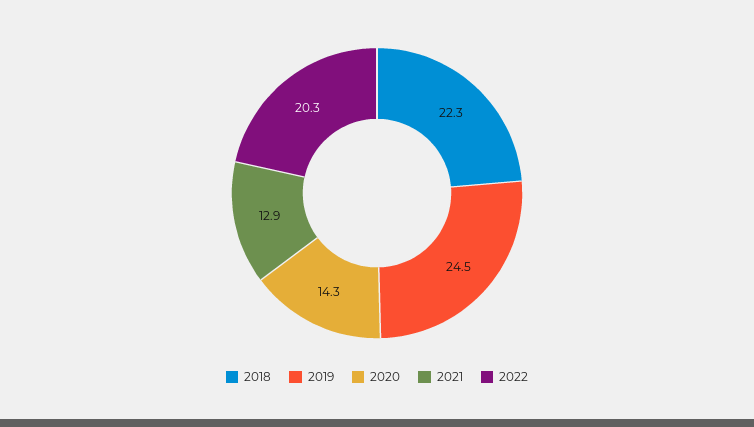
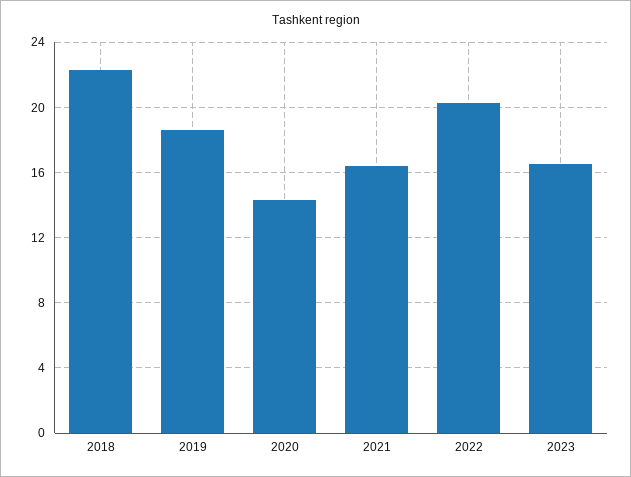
2019: 24.5 -> 18.5
2021: 12.9 -> 16.5
2023: none -> 16.5

